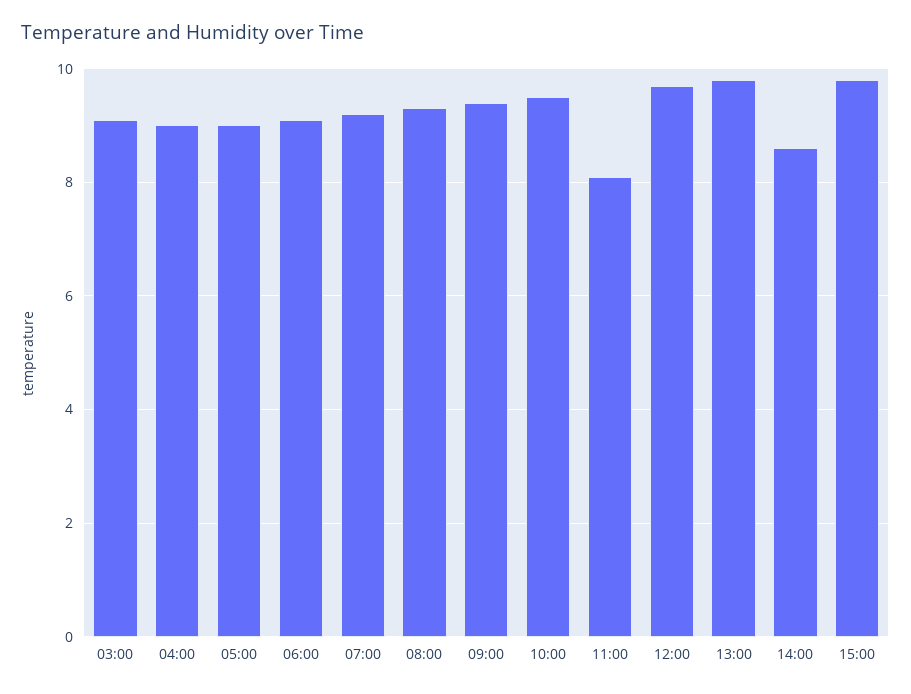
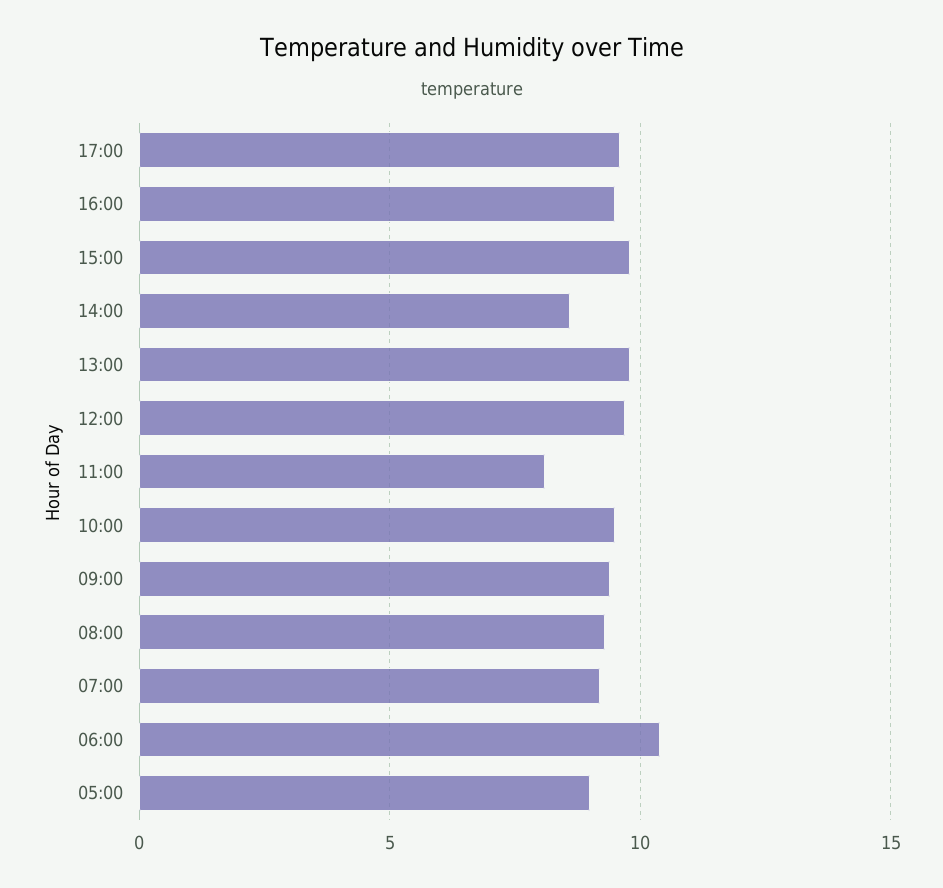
03:00: 9 -> none
04:00: 9 -> none
06:00: 9 -> 10.5
17:00: none -> 9.5
16:00: none -> 9.5

